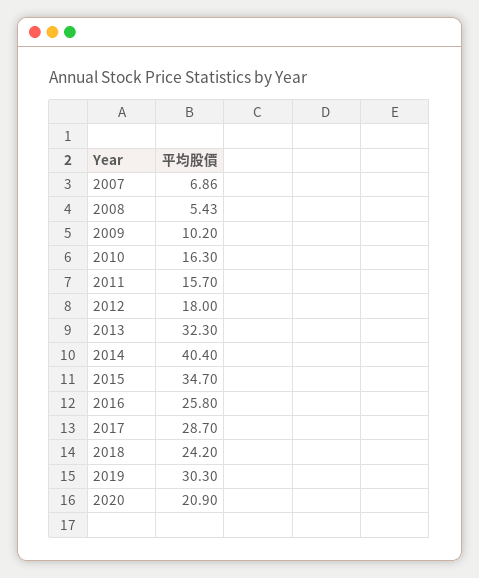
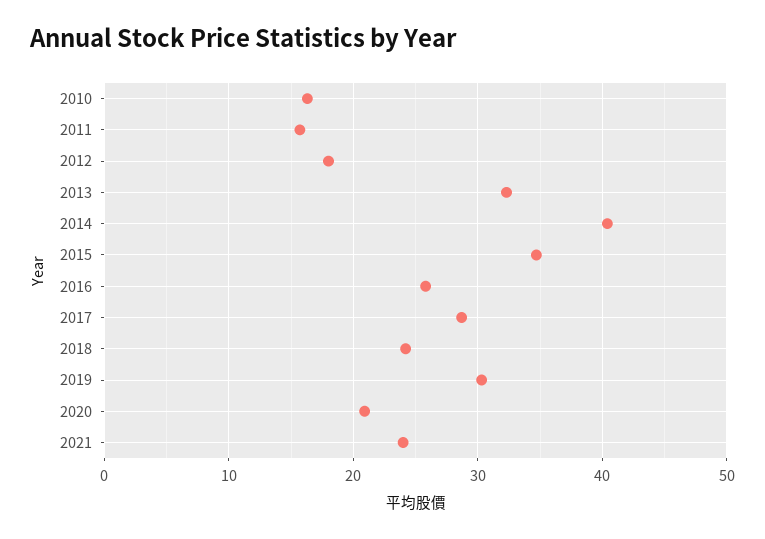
2007: 6.86 -> none
2008: 5.43 -> none
2009: 10.2 -> none
2021: none -> 24

